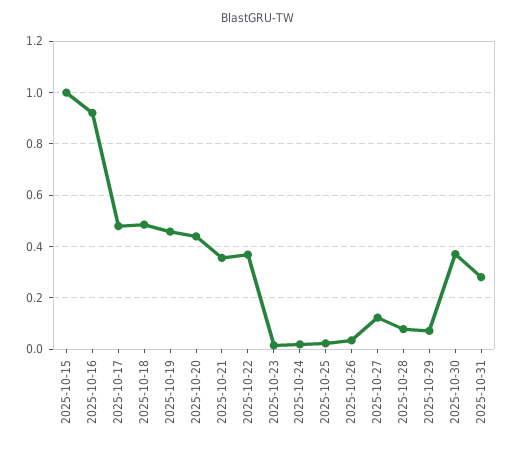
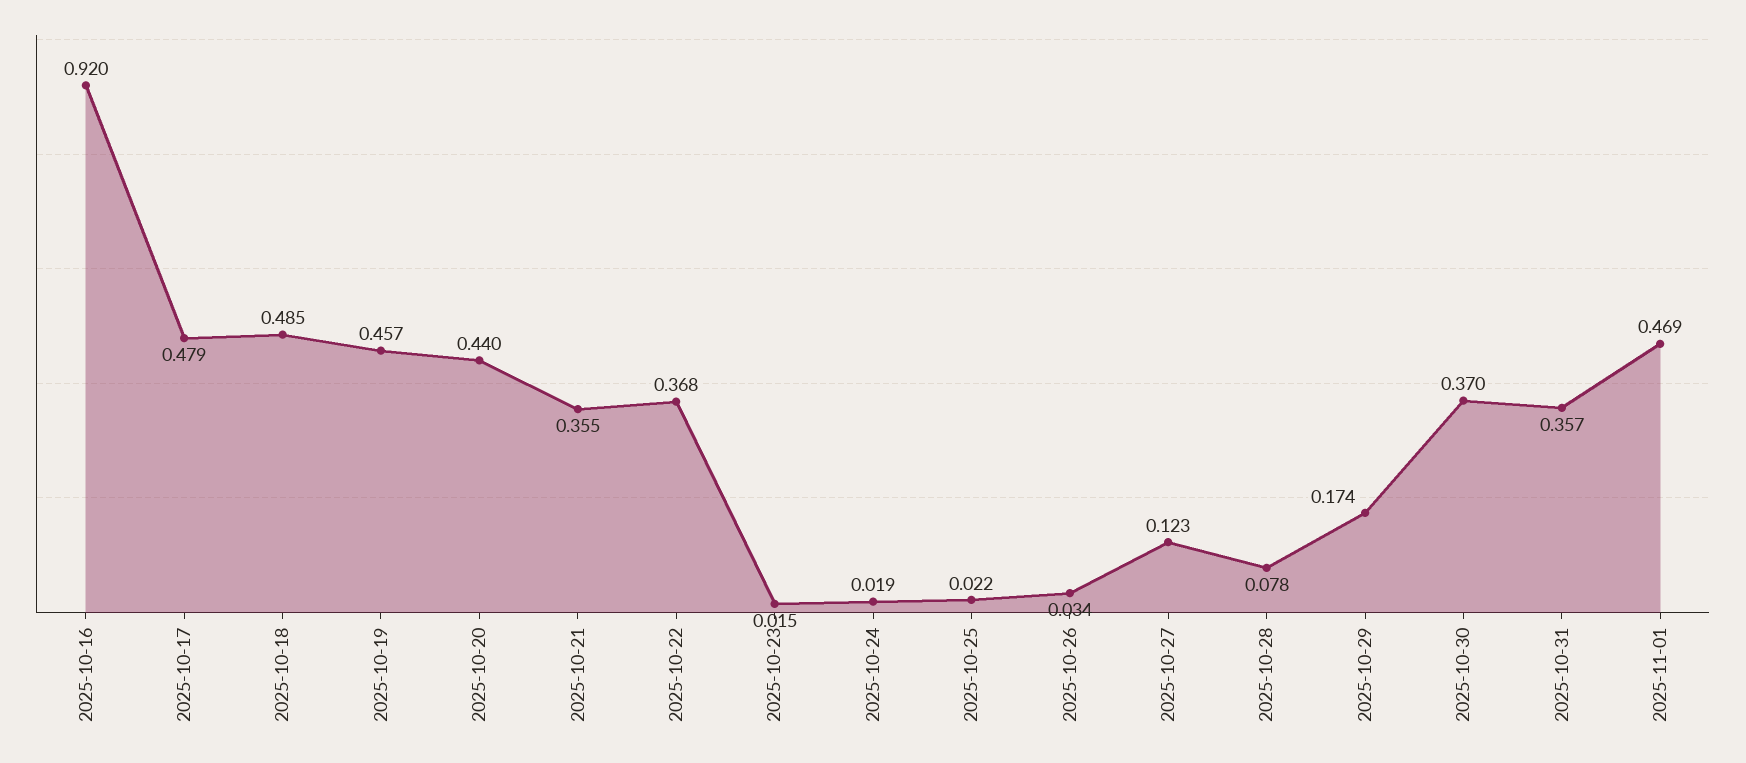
2025-10-15: 1 -> none
2025-10-29: 0.075 -> 0.174
2025-10-31: 0.275 -> 0.357
2025-11-01: none -> 0.469

